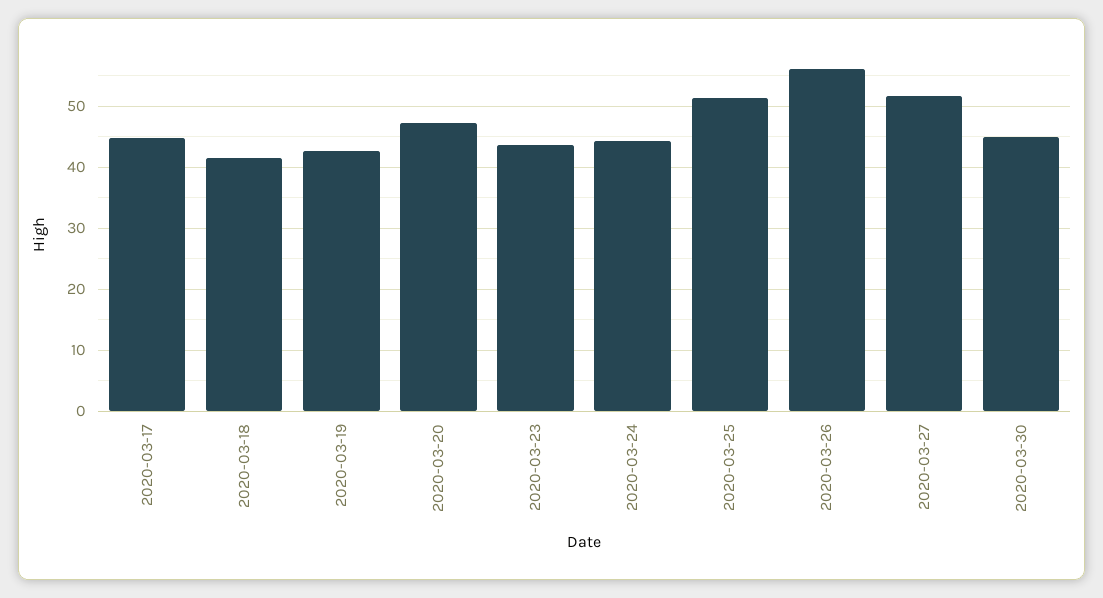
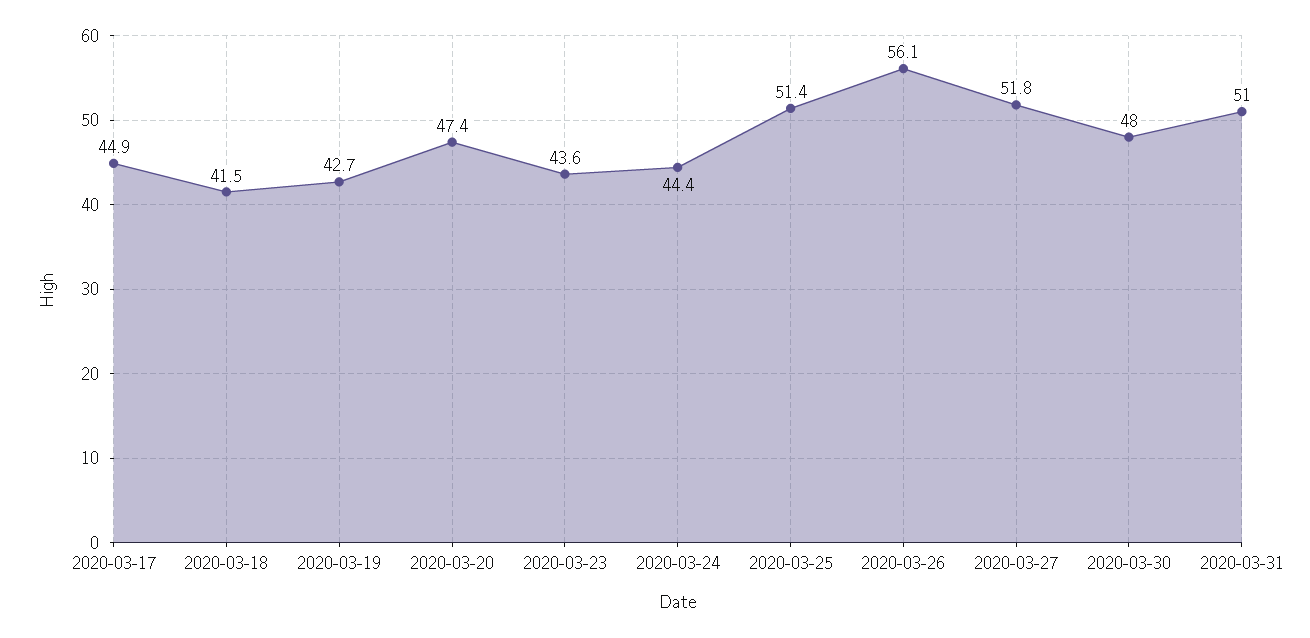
2020-03-30: 45 -> 48
2020-03-31: none -> 51

